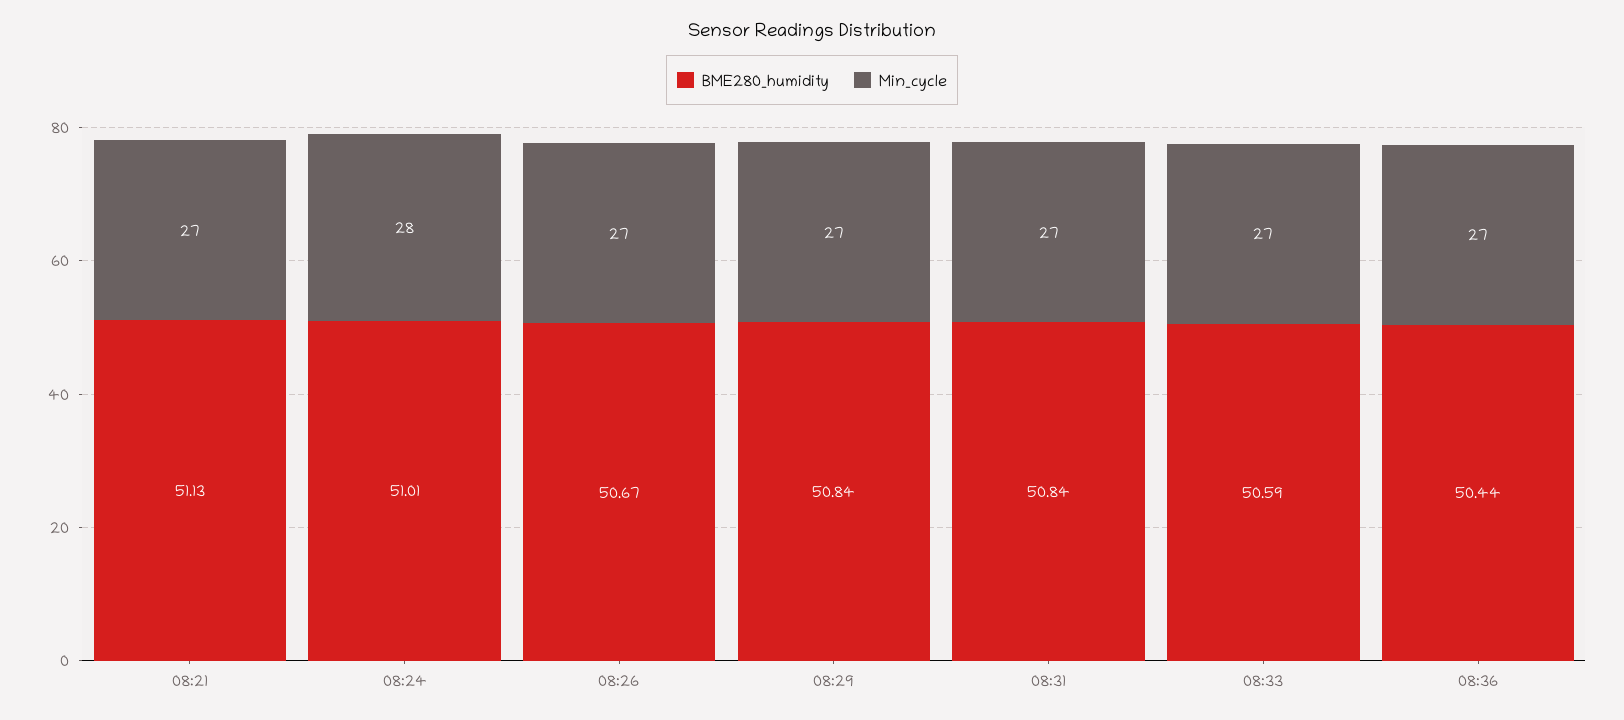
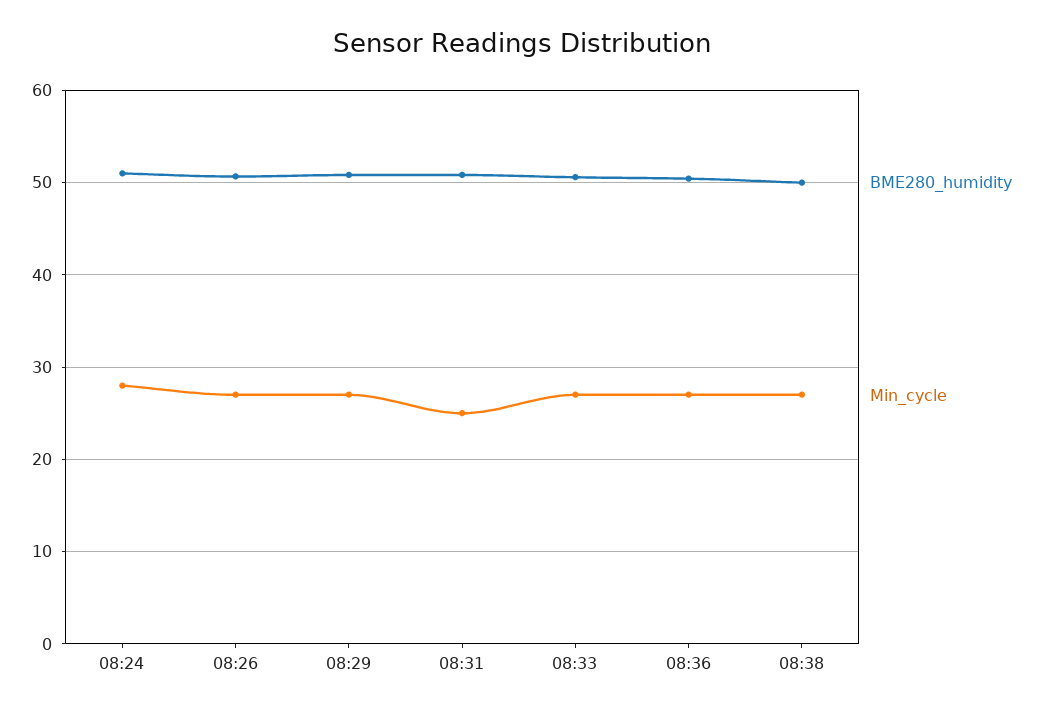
BME280_humidity, 08:21: 51.13 -> none
Min_cycle, 08:21: 27 -> none
Min_cycle, 08:31: 27 -> 25
BME280_humidity, 08:38: none -> 50
Min_cycle, 08:38: none -> 27

